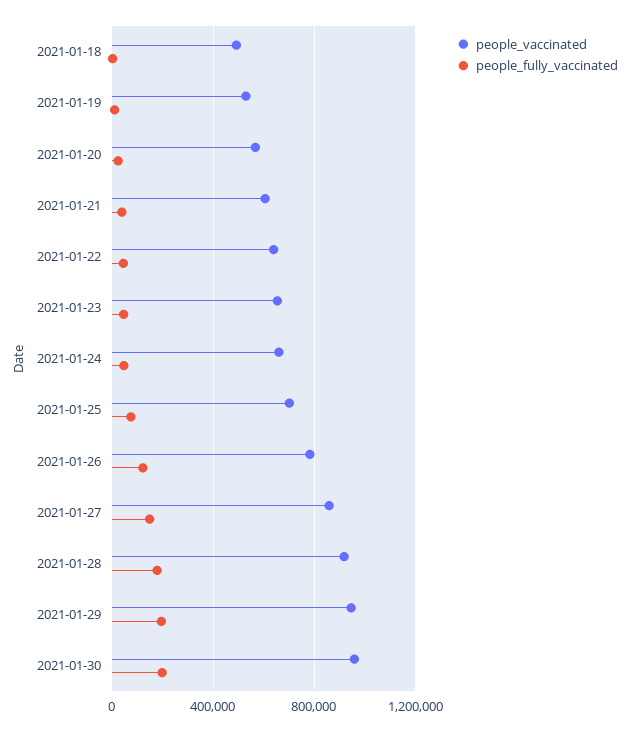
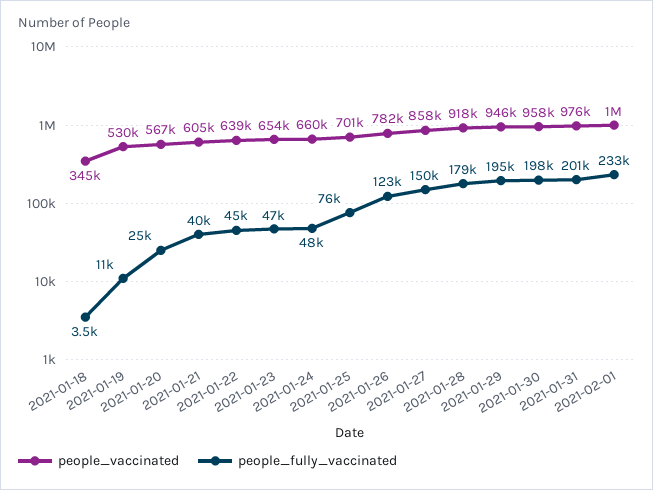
people_vaccinated, 2021-01-18: 500000 -> 345000
people_vaccinated, 2021-01-31: none -> 976000
people_fully_vaccinated, 2021-01-31: none -> 201000
people_vaccinated, 2021-02-01: none -> 1000000
people_fully_vaccinated, 2021-02-01: none -> 233000

